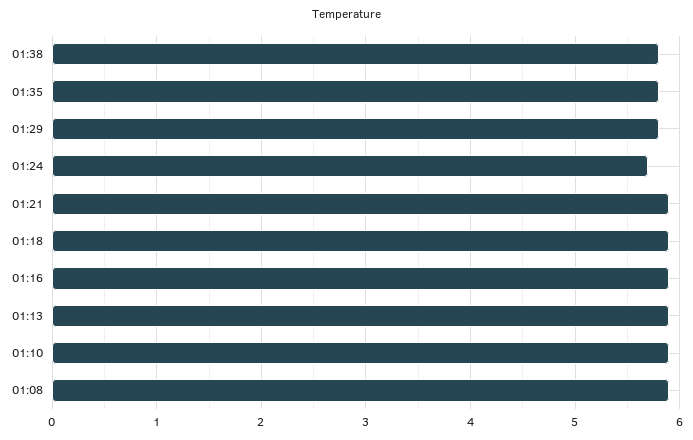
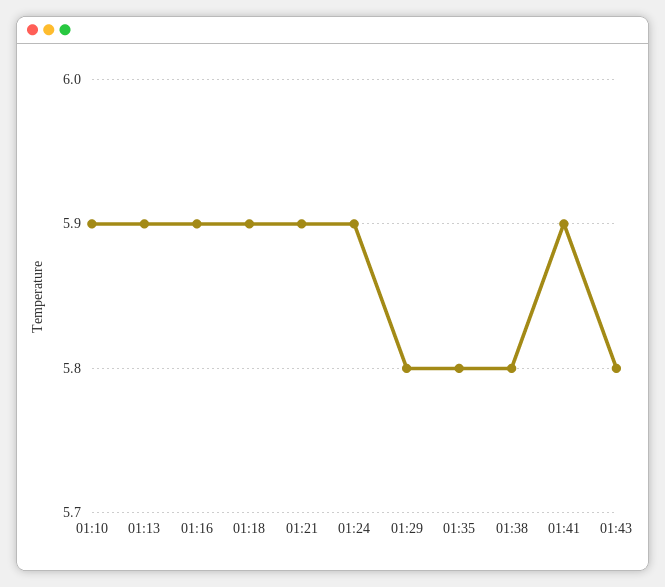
01:24: 5.7 -> 5.9
01:08: 5.9 -> none
01:41: none -> 5.9
01:43: none -> 5.8

